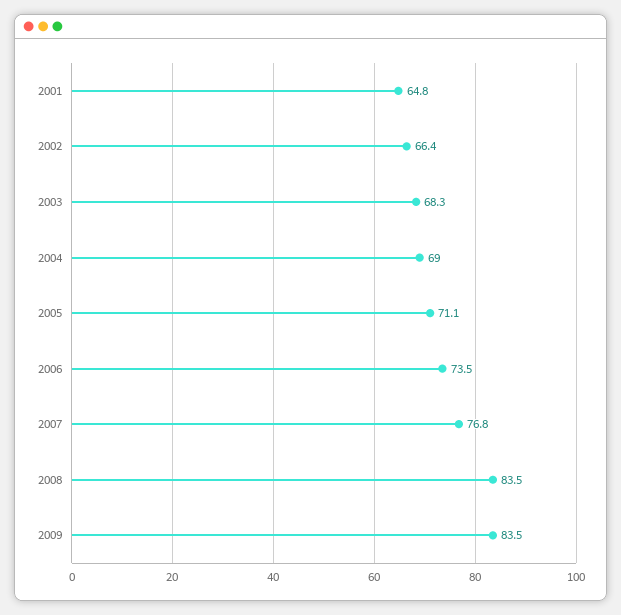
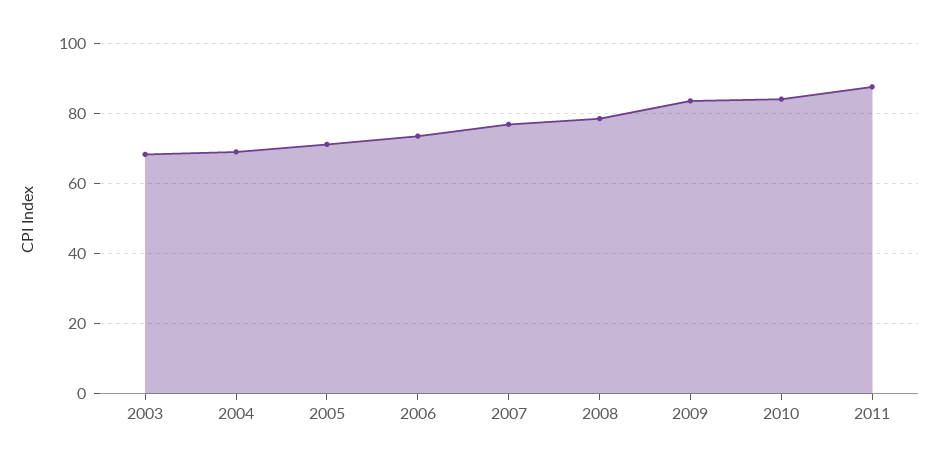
2001: 64.8 -> none
2002: 66.4 -> none
2008: 83.5 -> 78
2010: none -> 84
2011: none -> 88

